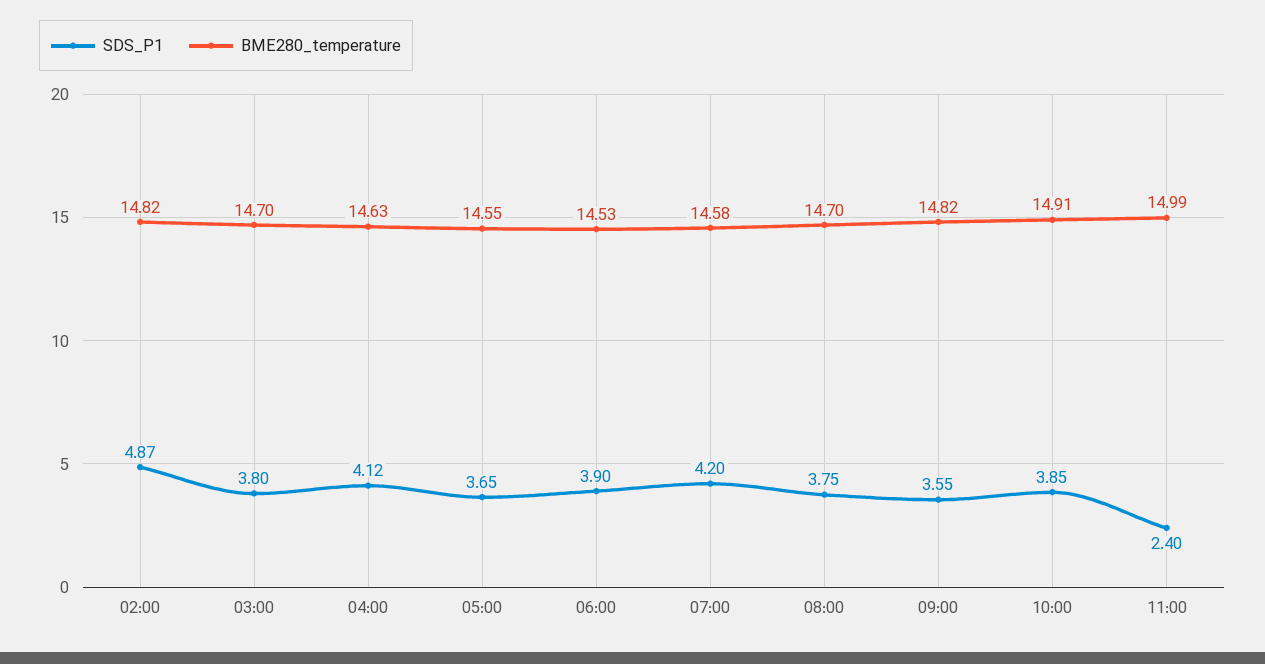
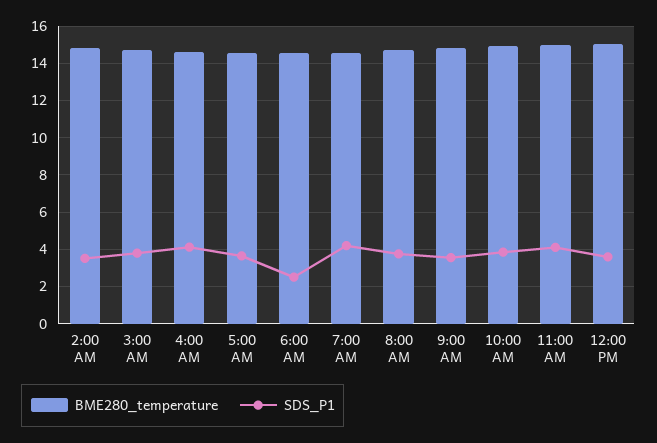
SDS_P1, 02:00: 4.87 -> 3.5
SDS_P1, 06:00: 3.9 -> 2.5
SDS_P1, 11:00: 2.4 -> 4
BME280_temperature, 12:00 PM: none -> 15
SDS_P1, 12:00 PM: none -> 3.5

